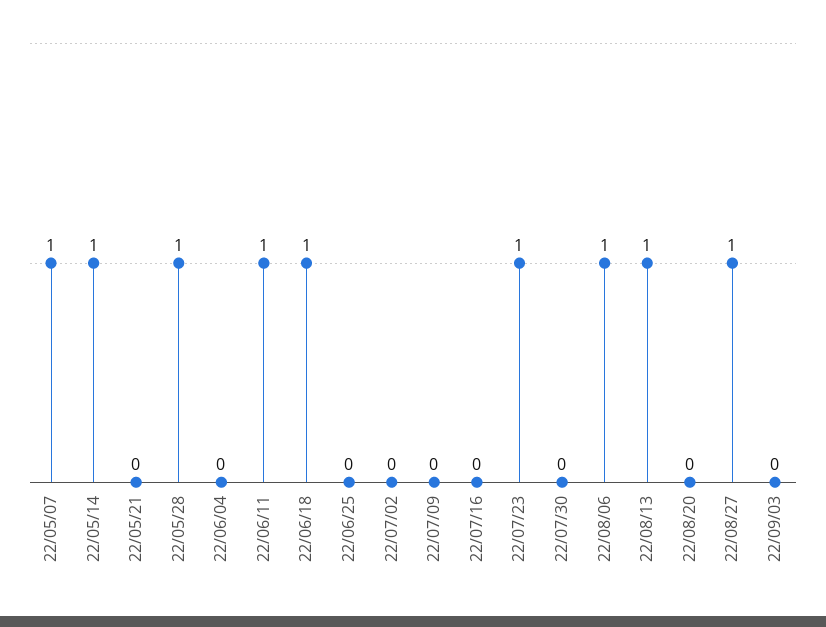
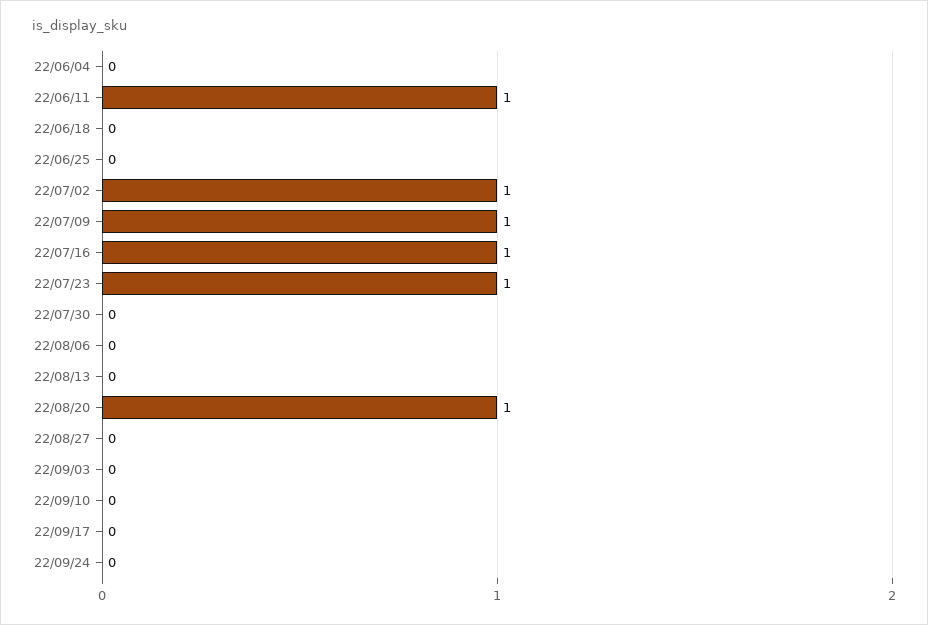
22/05/07: 1 -> none
22/05/14: 1 -> none
22/05/21: 0 -> none
22/05/28: 1 -> none
22/06/18: 1 -> 0
22/07/02: 0 -> 1
22/07/09: 0 -> 1
22/07/16: 0 -> 1
22/08/06: 1 -> 0
22/08/13: 1 -> 0
22/08/20: 0 -> 1
22/08/27: 1 -> 0
22/09/10: none -> 0
22/09/17: none -> 0
22/09/24: none -> 0

